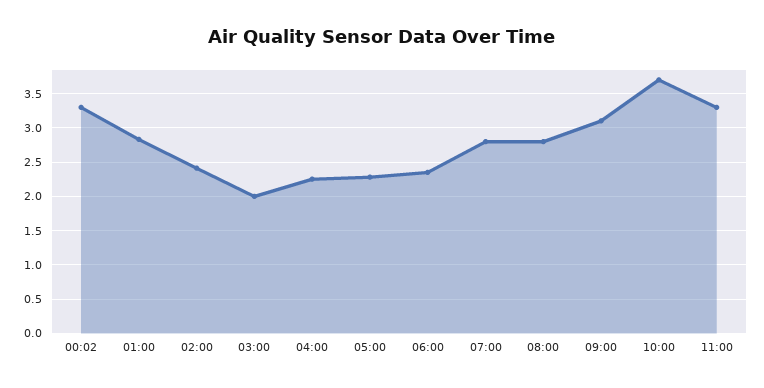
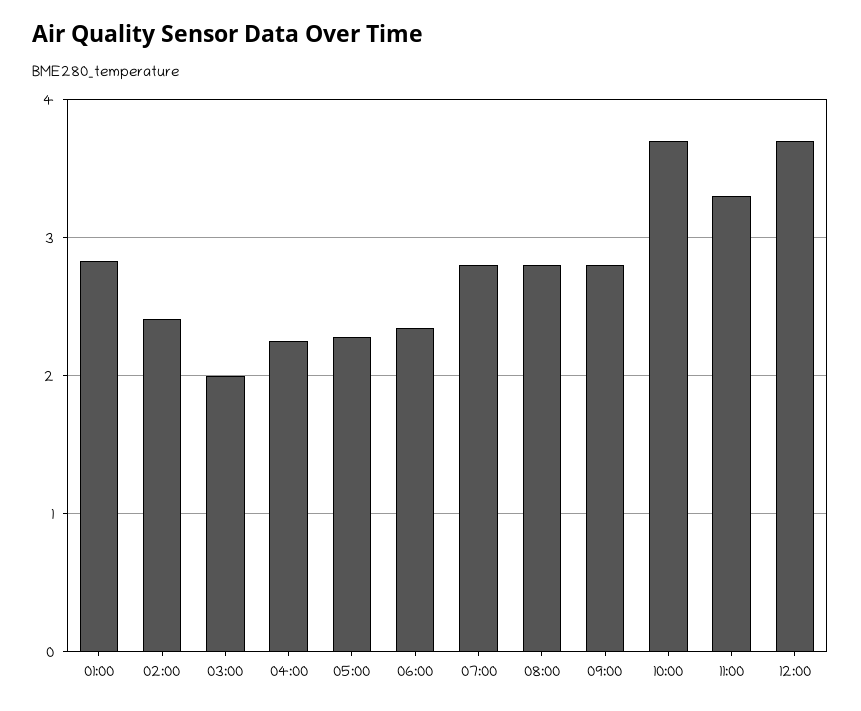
00:02: 3.3 -> none
09:00: 3.1 -> 2.8
12:00: none -> 3.7

